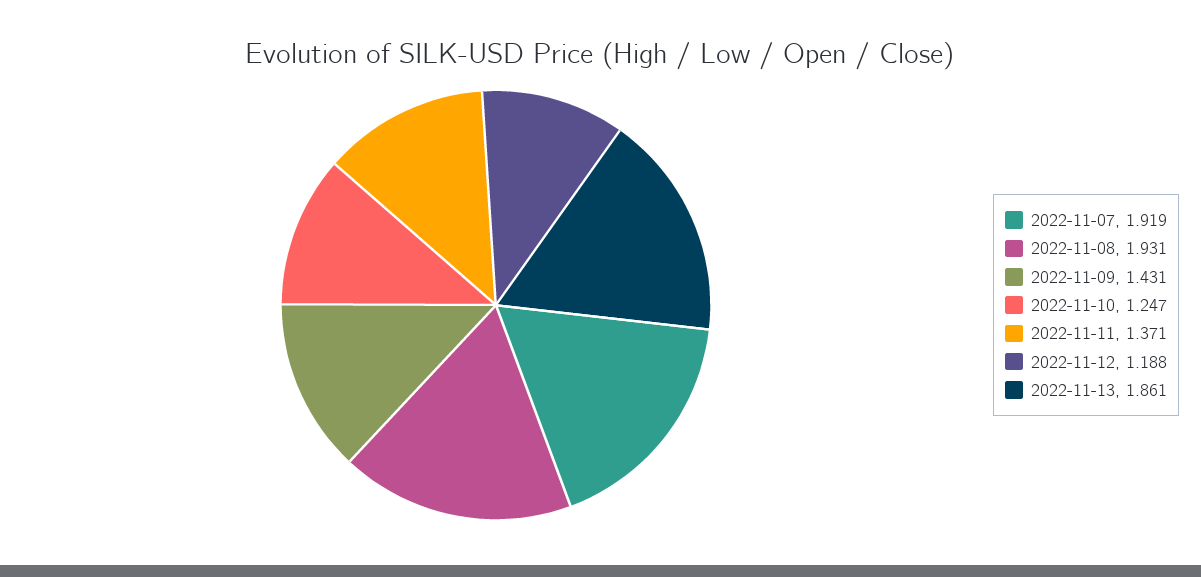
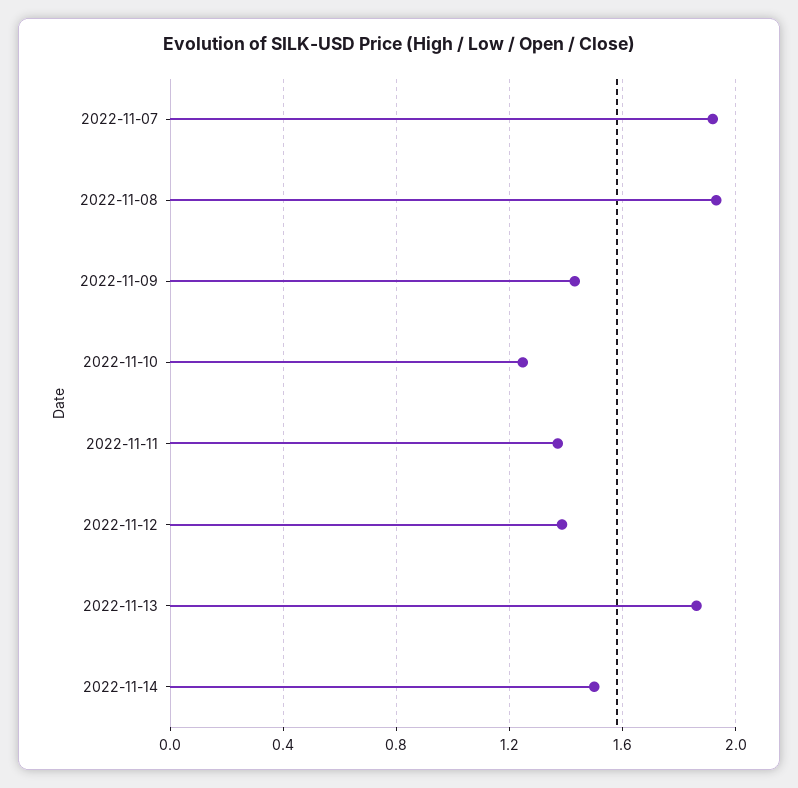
2022-11-12: 1.188 -> 1.4
2022-11-14: none -> 1.5

